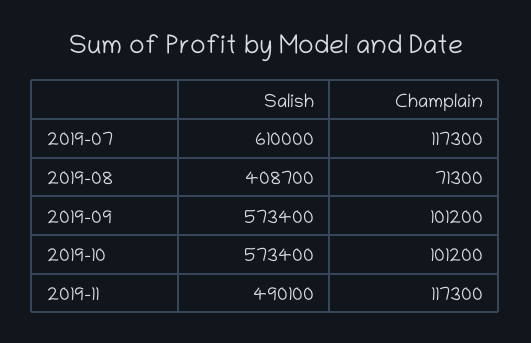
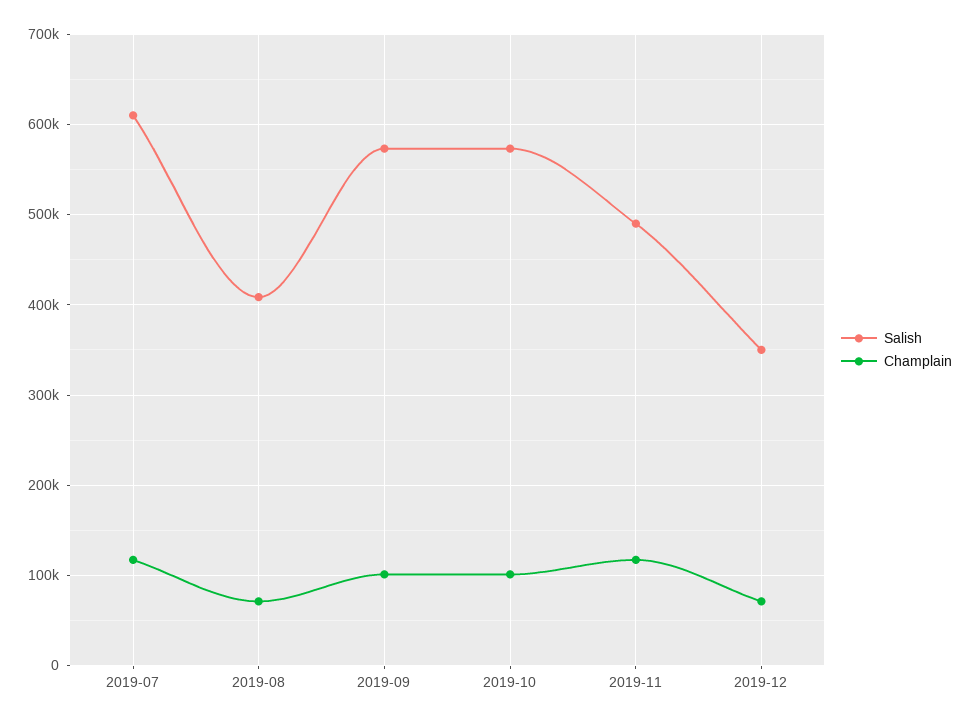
Salish, 2019-12: none -> 350000
Champlain, 2019-12: none -> 70000

